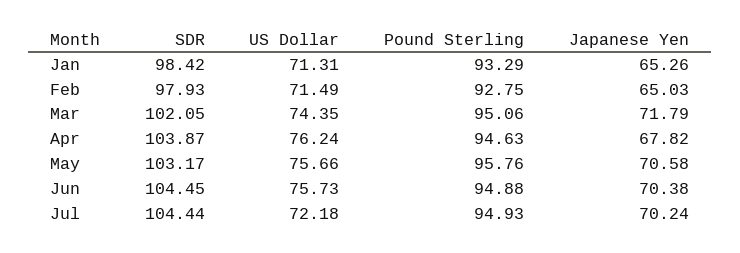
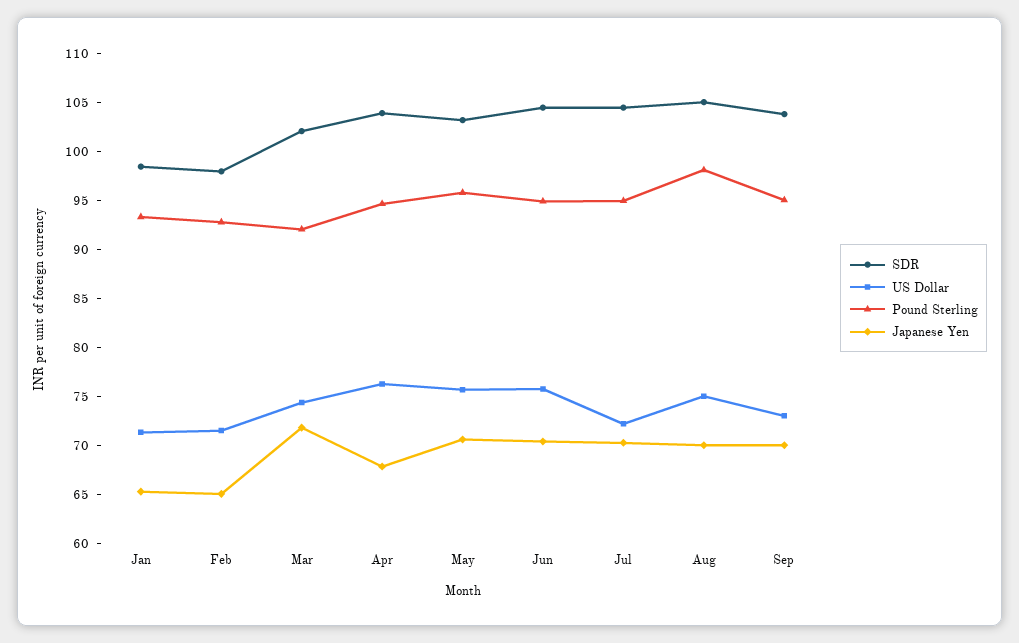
Pound Sterling, Mar: 95.06 -> 92
SDR, Aug: none -> 105
US Dollar, Aug: none -> 75
Pound Sterling, Aug: none -> 98
Japanese Yen, Aug: none -> 70
SDR, Sep: none -> 104
US Dollar, Sep: none -> 73
Pound Sterling, Sep: none -> 95
Japanese Yen, Sep: none -> 70

